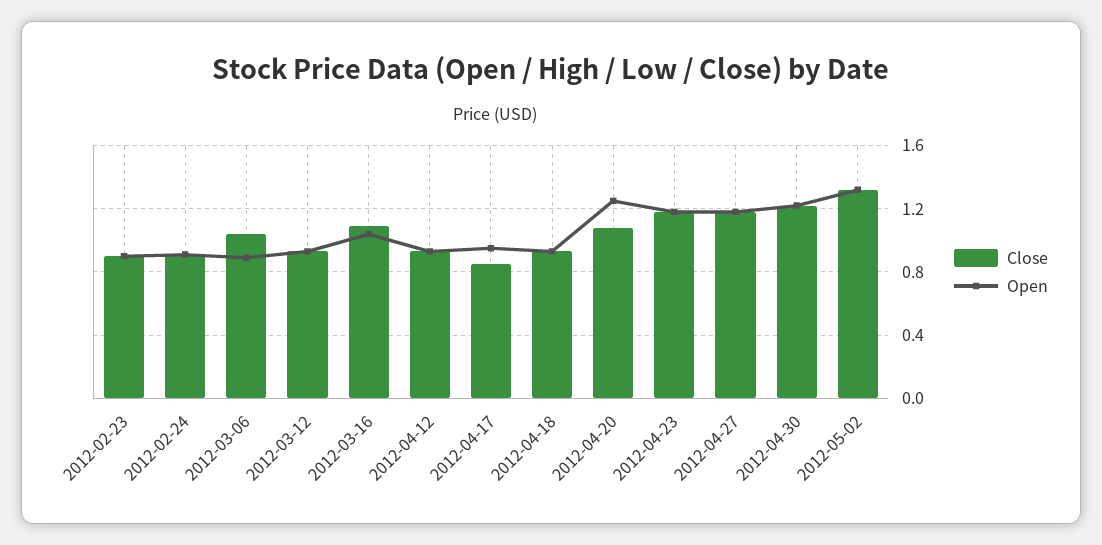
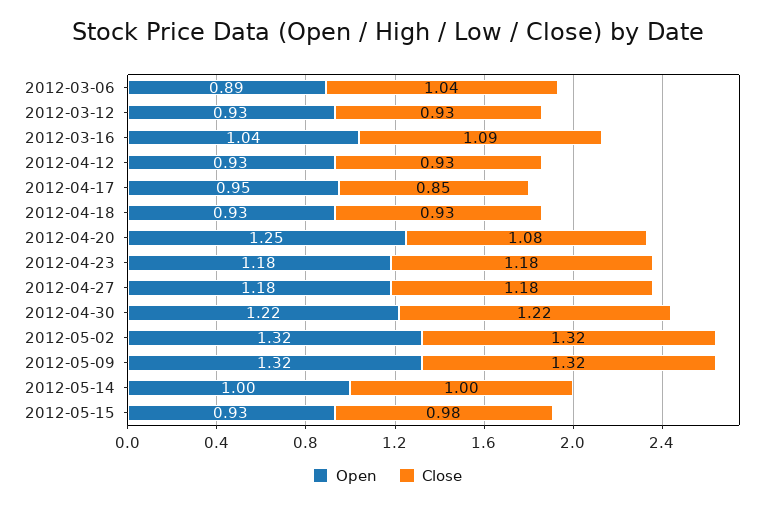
Close, 2012-02-23: 0.9 -> none
Open, 2012-02-23: 0.9 -> none
Close, 2012-02-24: 0.9 -> none
Open, 2012-02-24: 0.9 -> none
Open, 2012-05-09: none -> 1.32
Close, 2012-05-09: none -> 1.32
Open, 2012-05-14: none -> 1
Close, 2012-05-14: none -> 1
Open, 2012-05-15: none -> 0.93
Close, 2012-05-15: none -> 0.98

